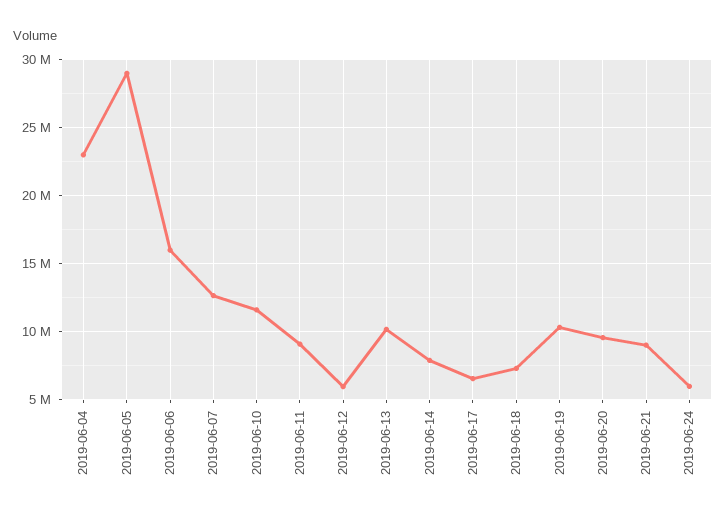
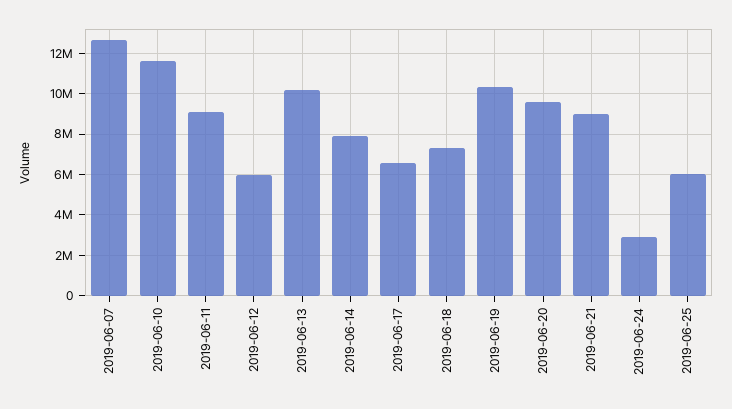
2019-06-04: 23000000 -> none
2019-06-05: 29000000 -> none
2019-06-06: 16000000 -> none
2019-06-24: 6000000 -> 3000000
2019-06-25: none -> 6000000

